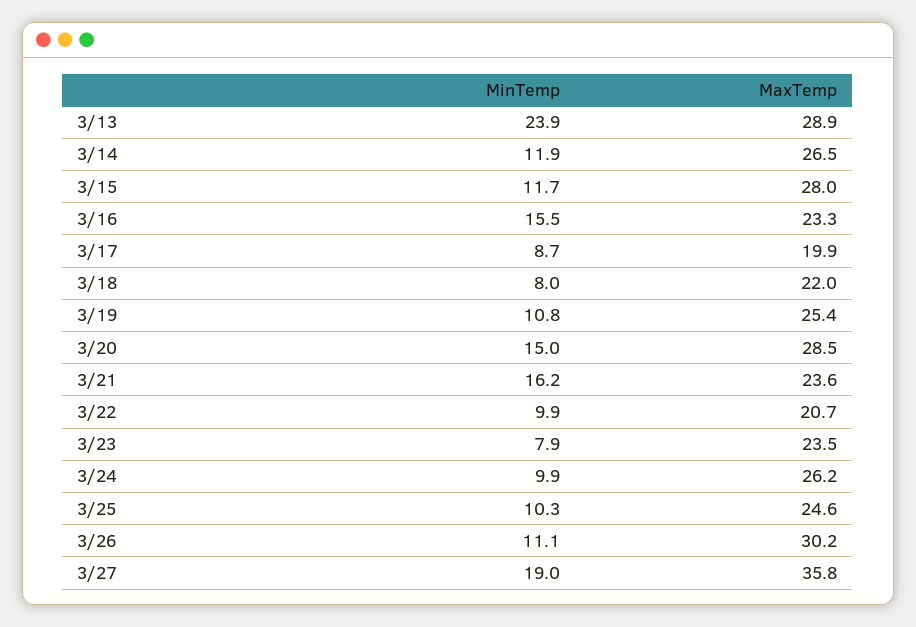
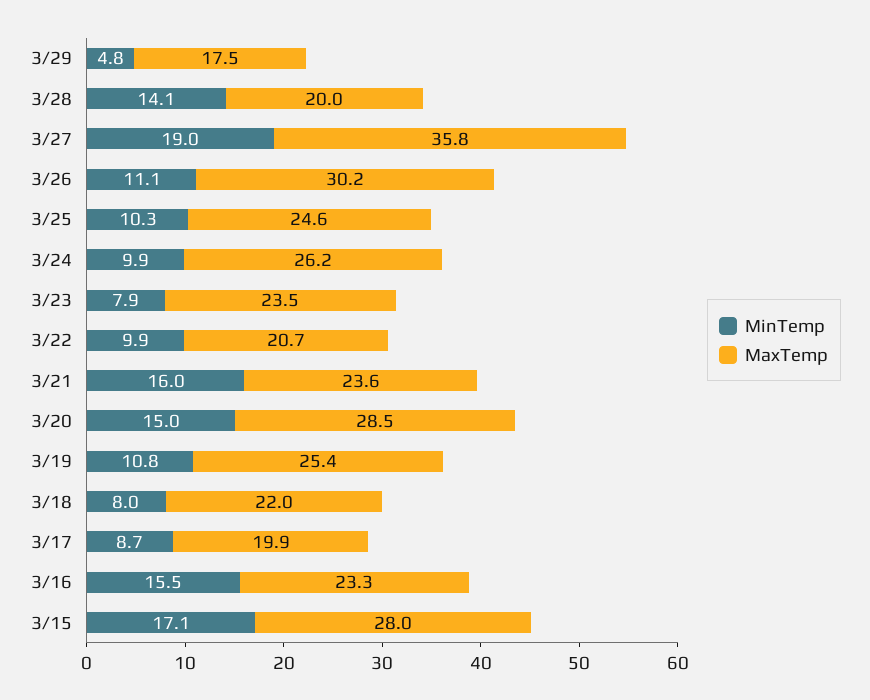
MinTemp, 3/13: 23.9 -> none
MaxTemp, 3/13: 28.9 -> none
MinTemp, 3/14: 11.9 -> none
MaxTemp, 3/14: 26.5 -> none
MinTemp, 3/15: 11.7 -> 17.1
MinTemp, 3/21: 16.2 -> 16
MinTemp, 3/29: none -> 4.8
MaxTemp, 3/29: none -> 17.5
MinTemp, 3/28: none -> 14.1
MaxTemp, 3/28: none -> 20

